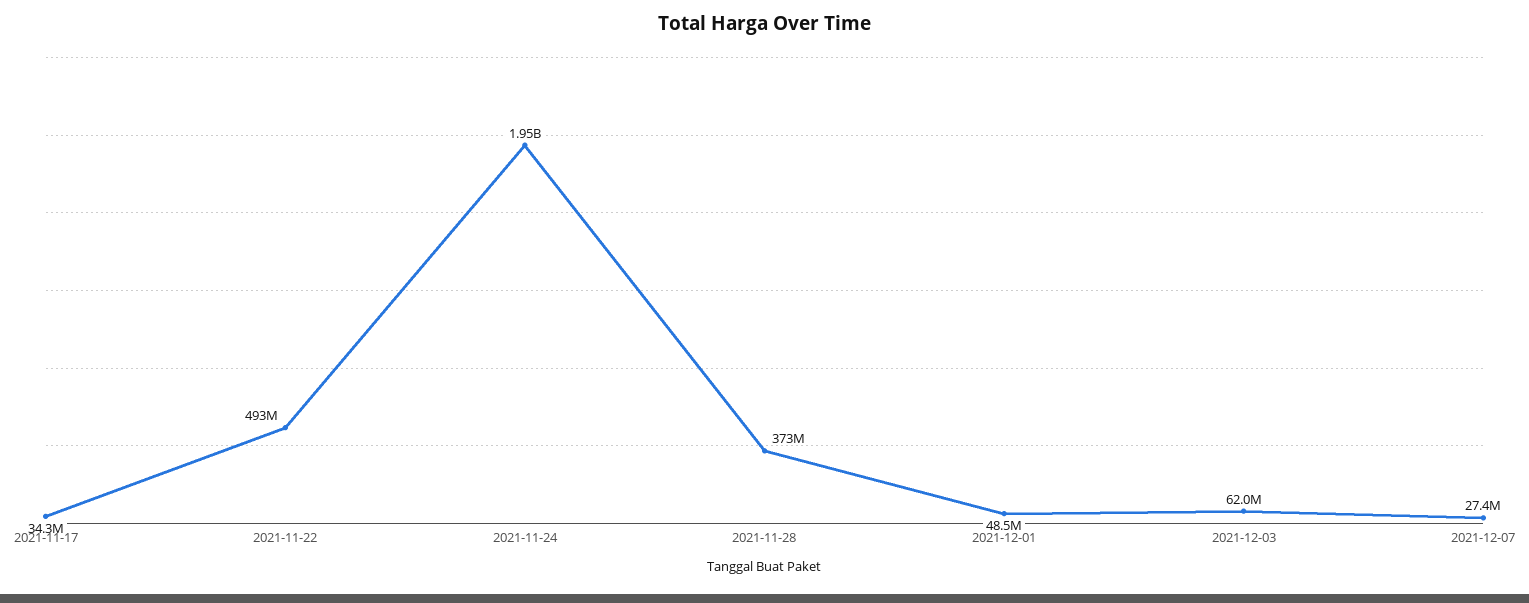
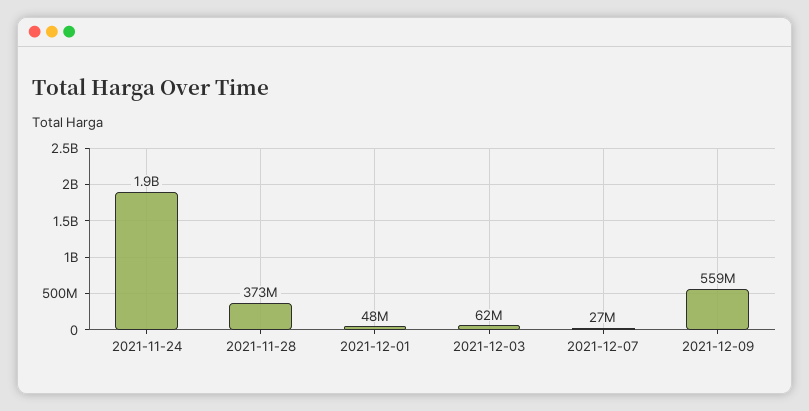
2021-11-17: 34300000 -> none
2021-11-22: 493000000 -> none
2021-12-09: none -> 559000000

